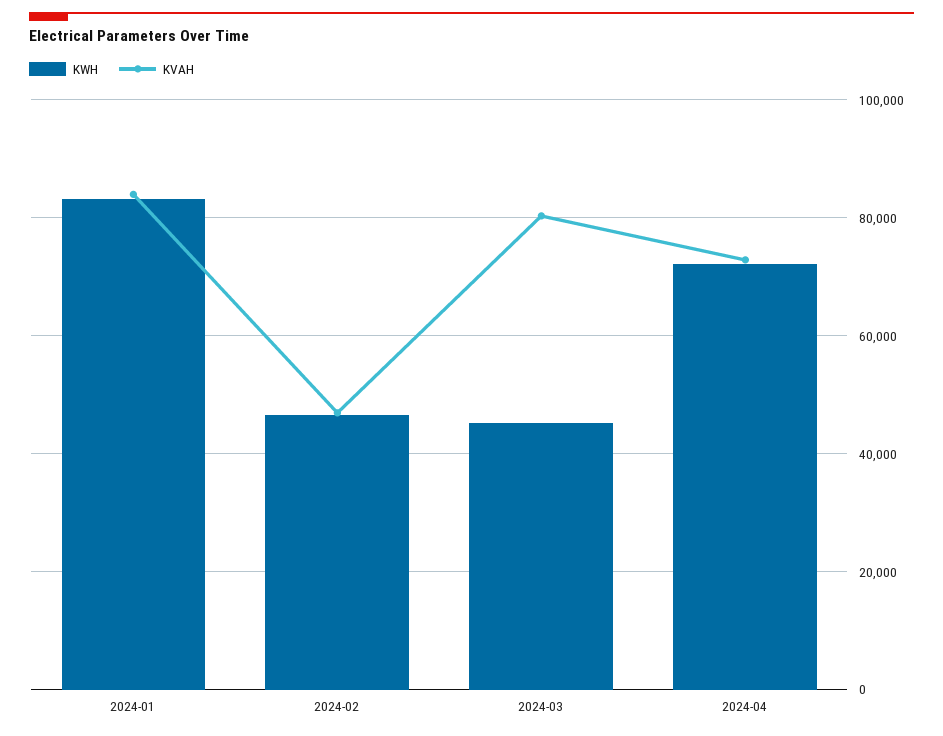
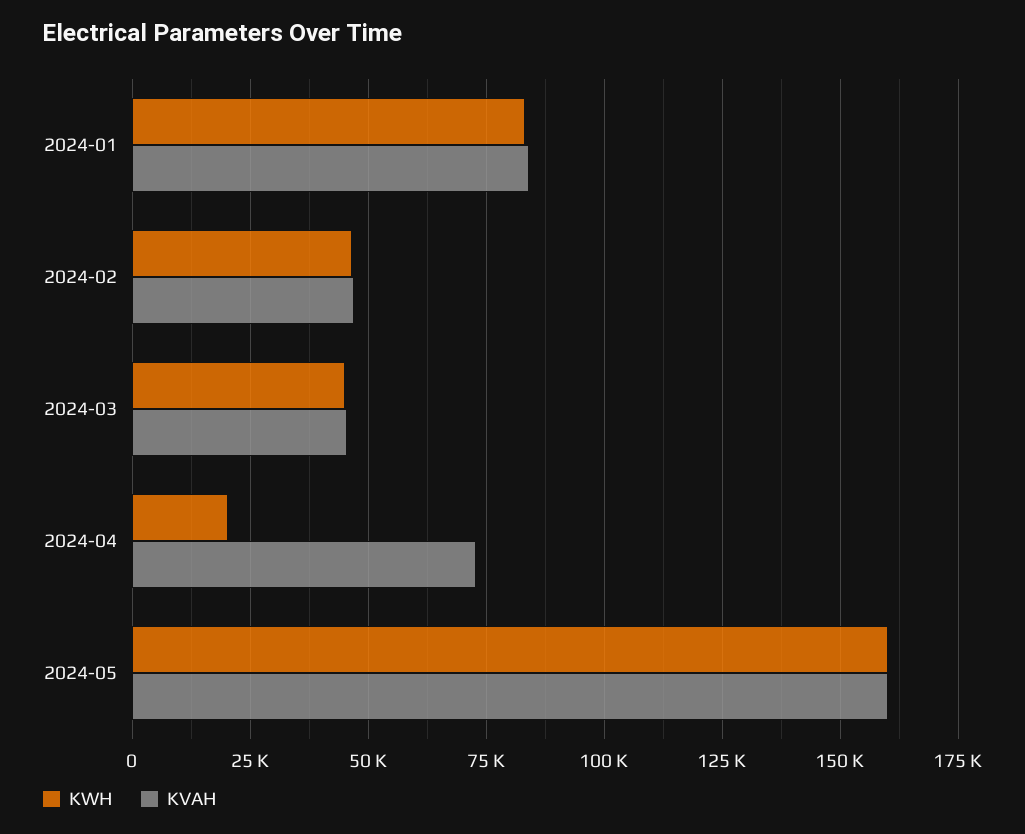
KVAH, 2024-03: 80000 -> 45000
KWH, 2024-04: 72000 -> 20000
KWH, 2024-05: none -> 160000
KVAH, 2024-05: none -> 160000

